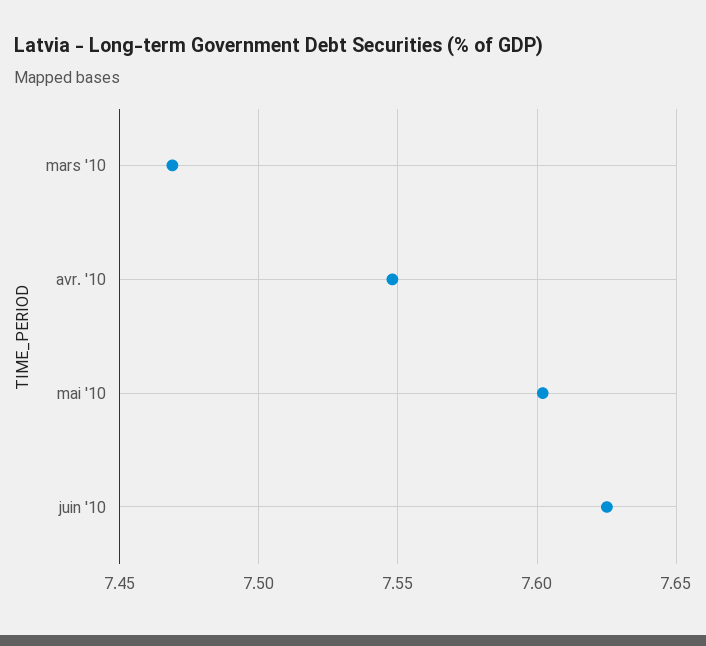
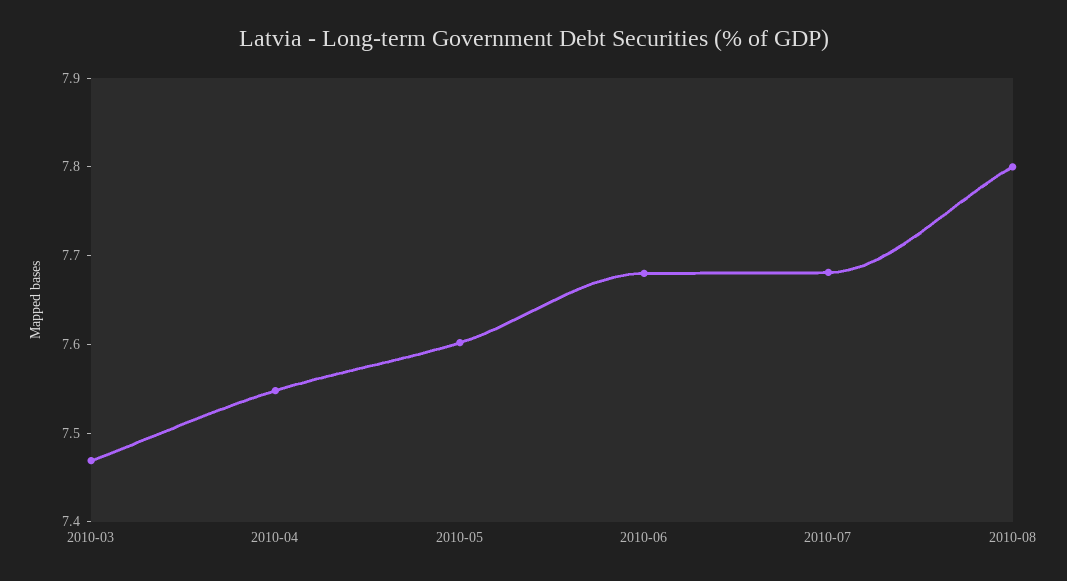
juin '10: 7.625 -> 7.68
2010-07: none -> 7.68
2010-08: none -> 7.8

